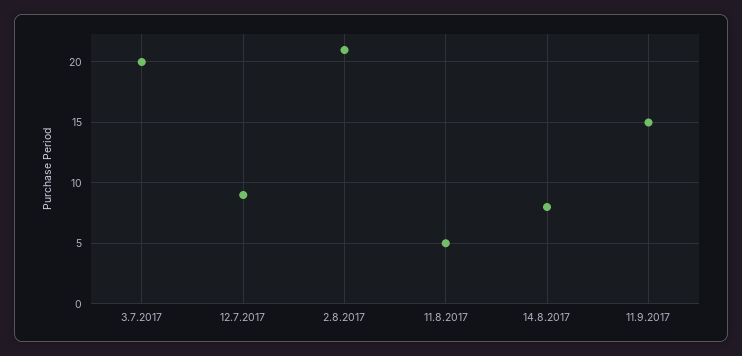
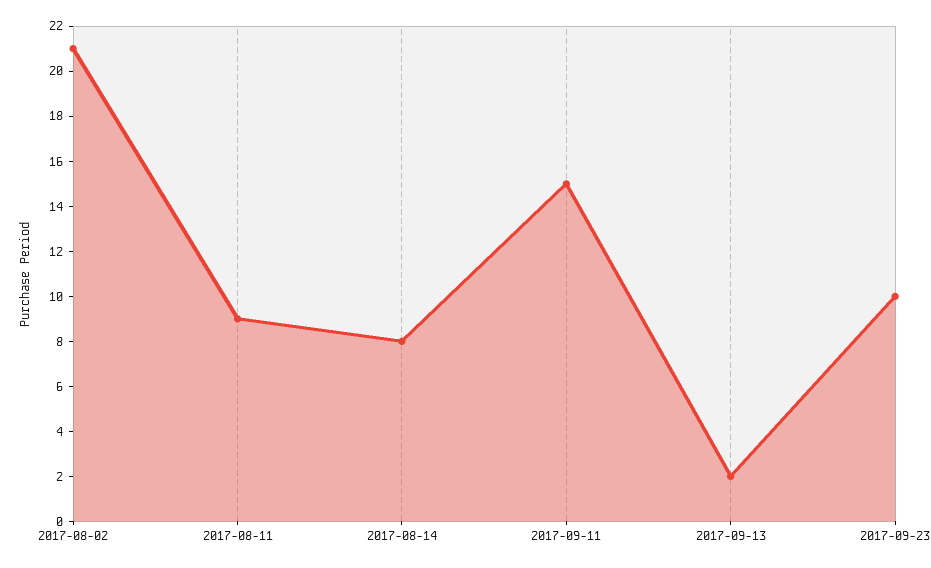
3.7.2017: 20 -> none
12.7.2017: 9 -> none
11.8.2017: 5 -> 9
2017-09-13: none -> 2
2017-09-23: none -> 10

